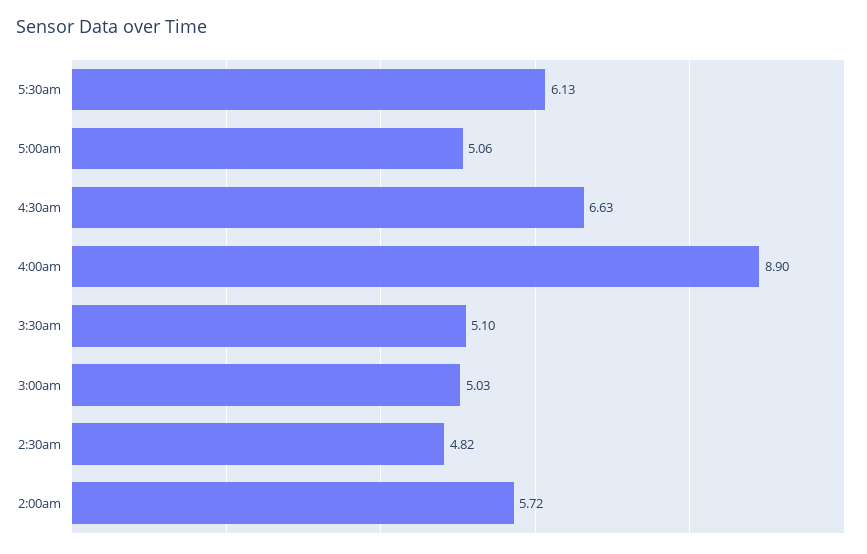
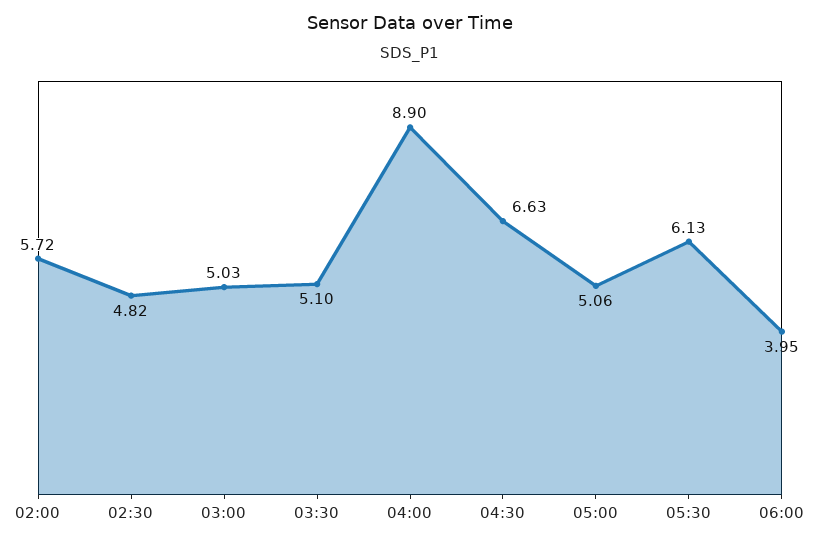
06:00: none -> 3.95

